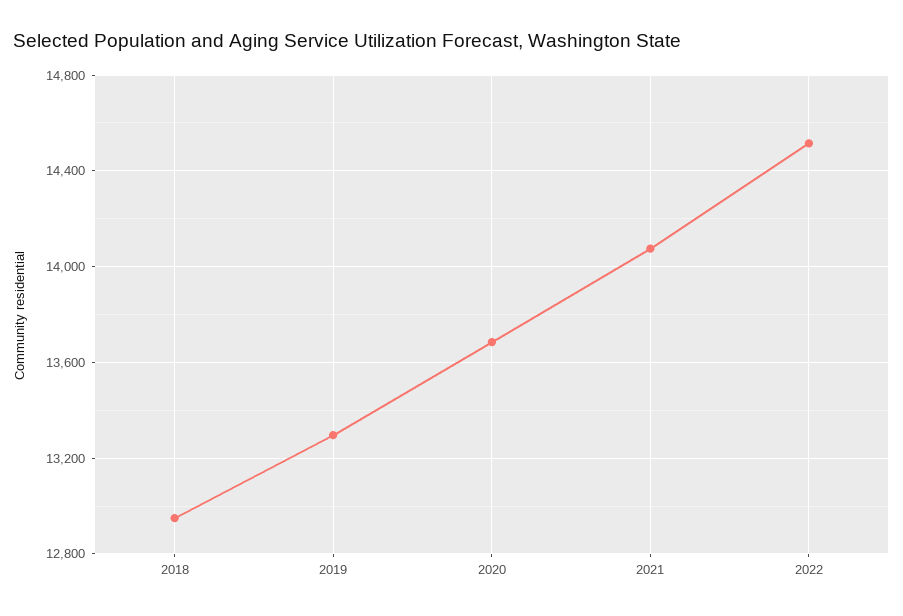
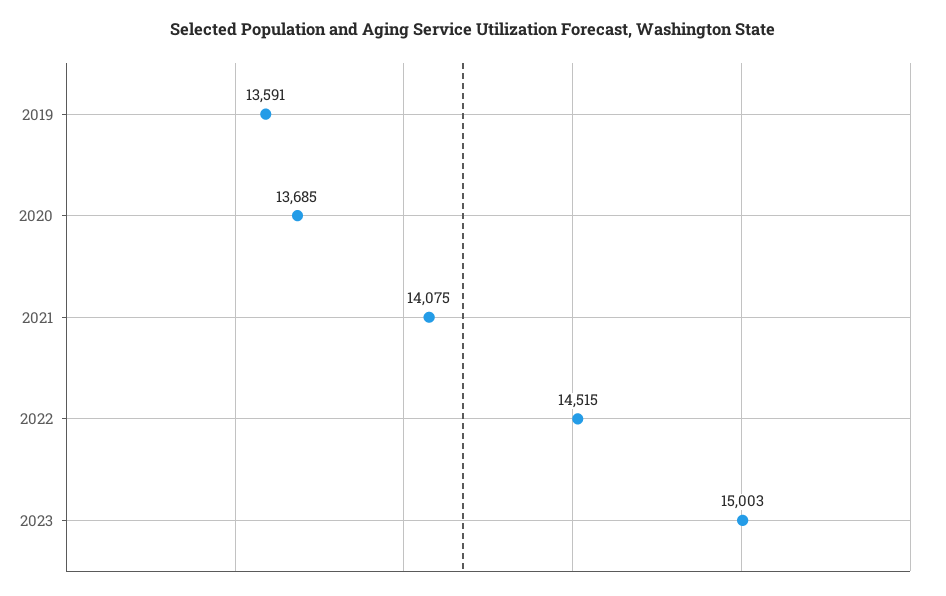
2018: 12950 -> none
2019: 13300 -> 13591
2023: none -> 15003

